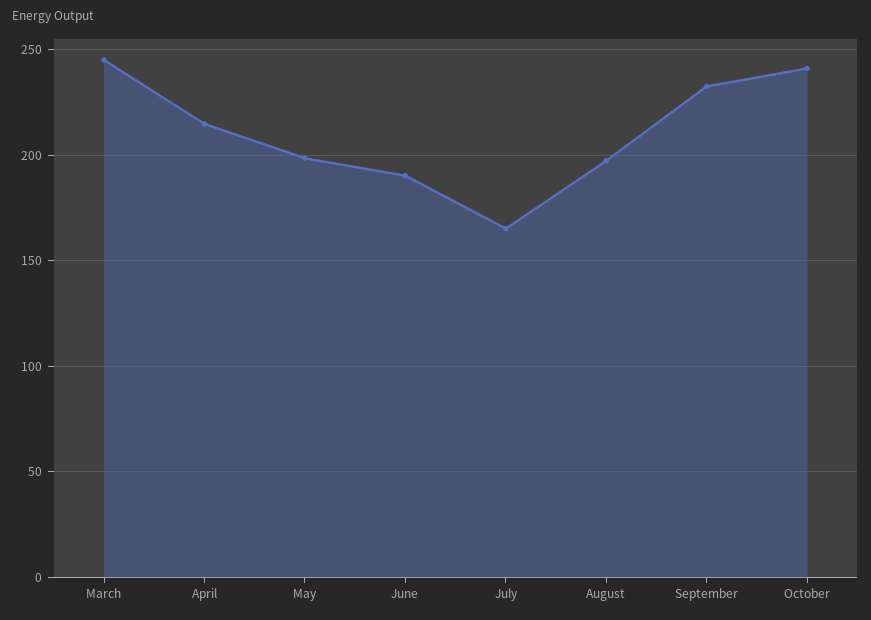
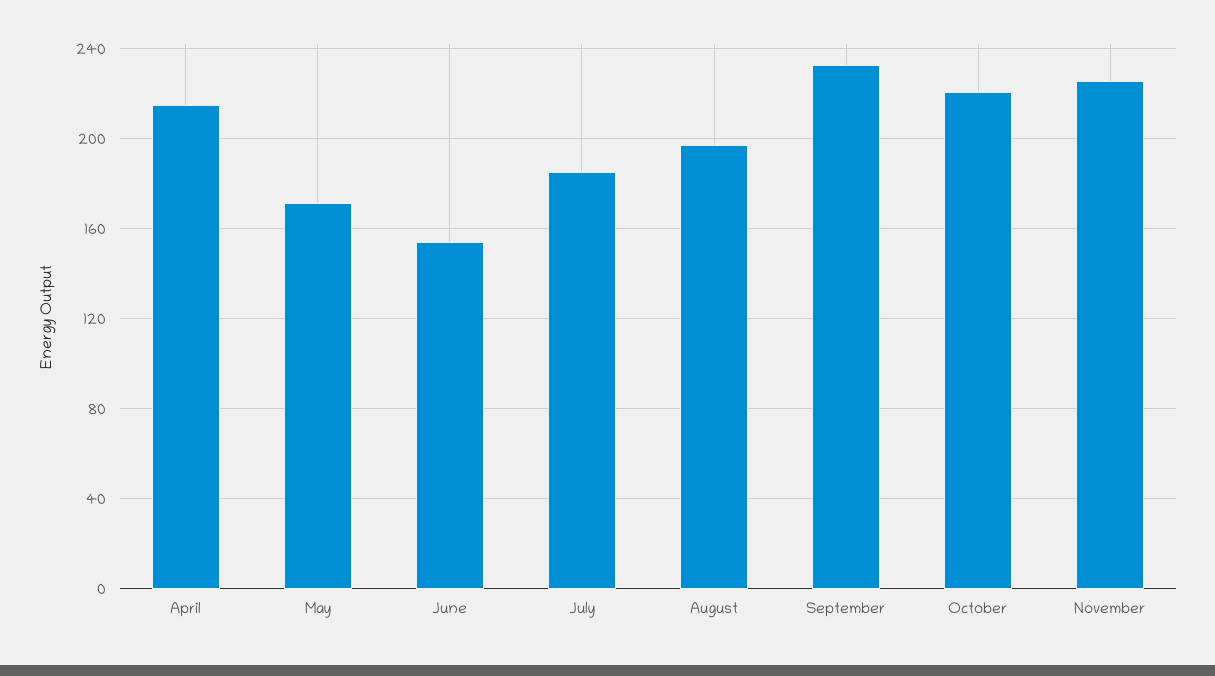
March: 245 -> none
May: 200 -> 170
June: 190 -> 155
July: 165 -> 185
October: 240 -> 220
November: none -> 225

